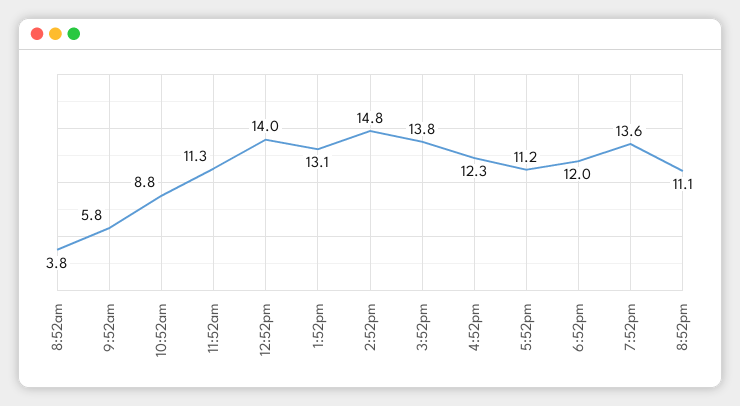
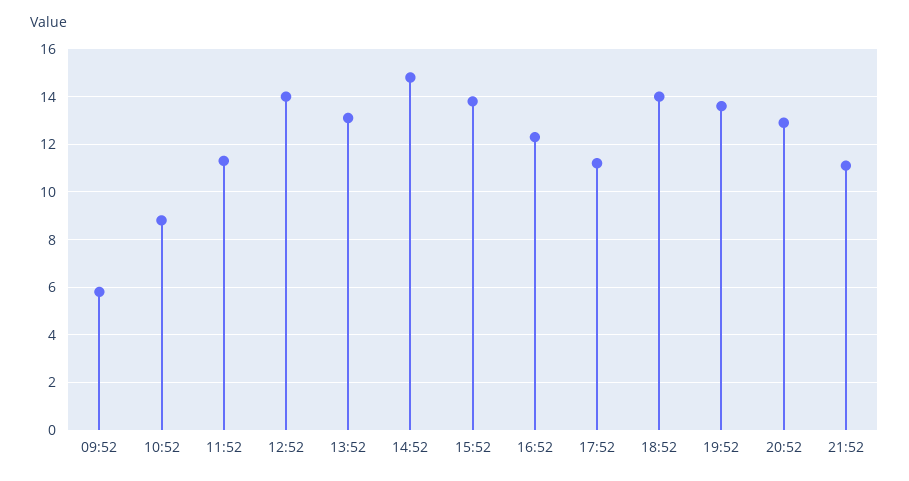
8:52am: 3.8 -> none
6:52pm: 12 -> 14
8:52pm: 11.1 -> 13
21:52: none -> 11

